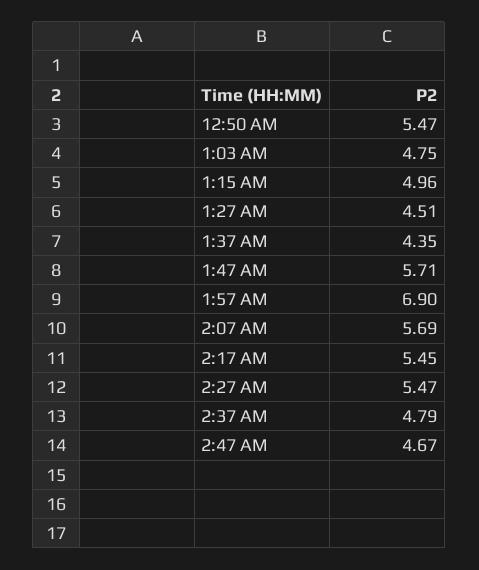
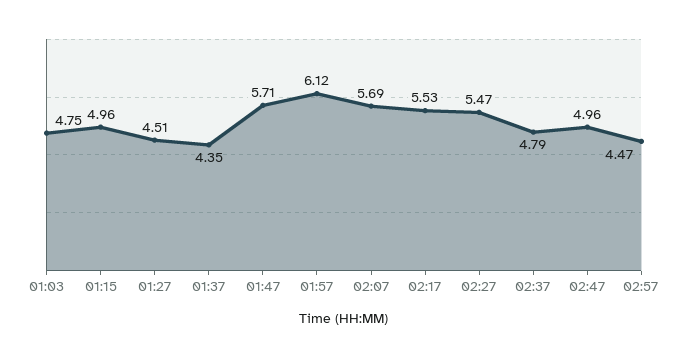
12:50 AM: 5.47 -> none
1:57 AM: 6.9 -> 6.12
2:17 AM: 5.45 -> 5.53
2:47 AM: 4.67 -> 4.96
02:57: none -> 4.47

